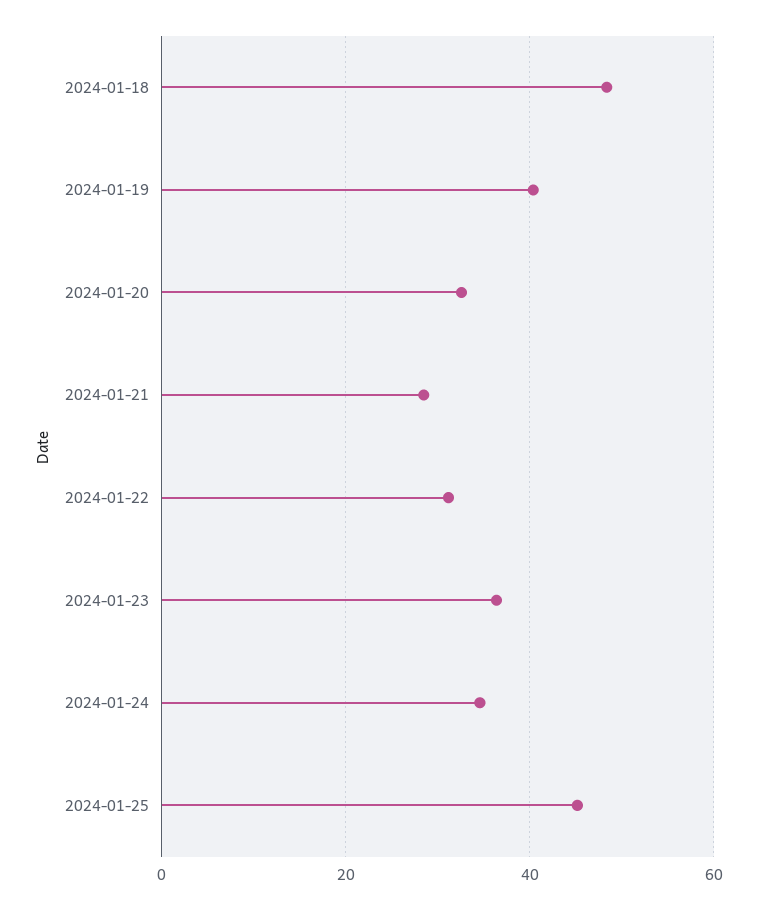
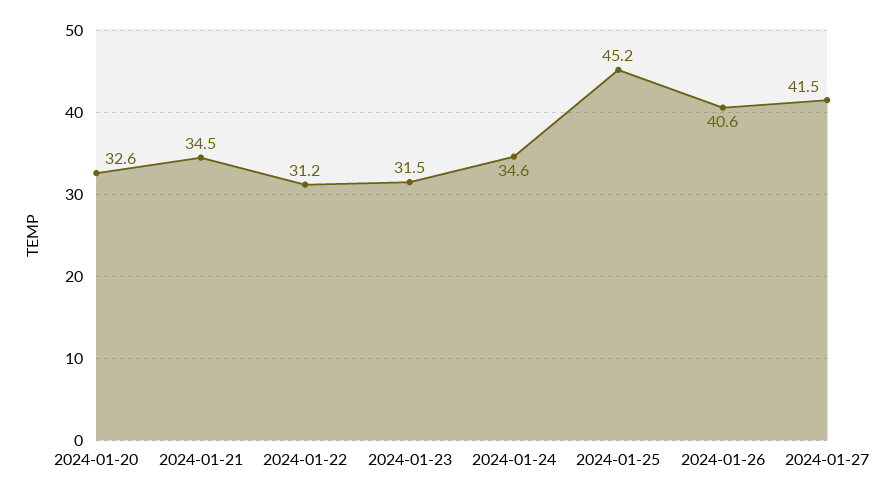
2024-01-18: 48 -> none
2024-01-19: 40 -> none
2024-01-21: 28 -> 34.5
2024-01-23: 36 -> 31.5
2024-01-26: none -> 40.6
2024-01-27: none -> 41.5

